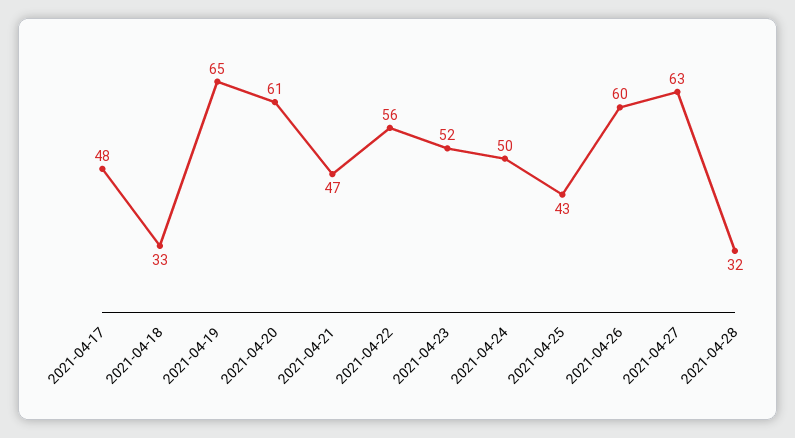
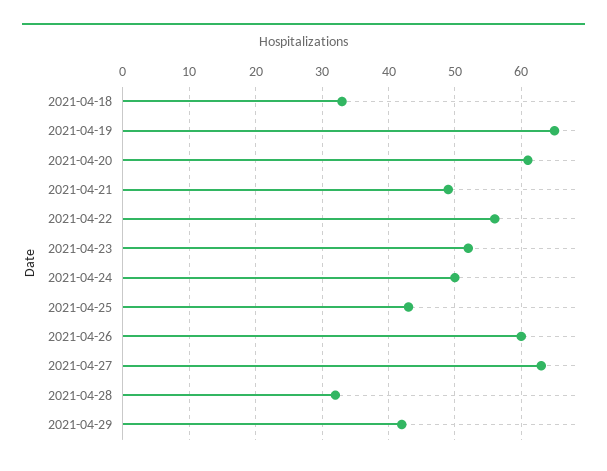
2021-04-17: 48 -> none
2021-04-21: 47 -> 49
2021-04-29: none -> 42

